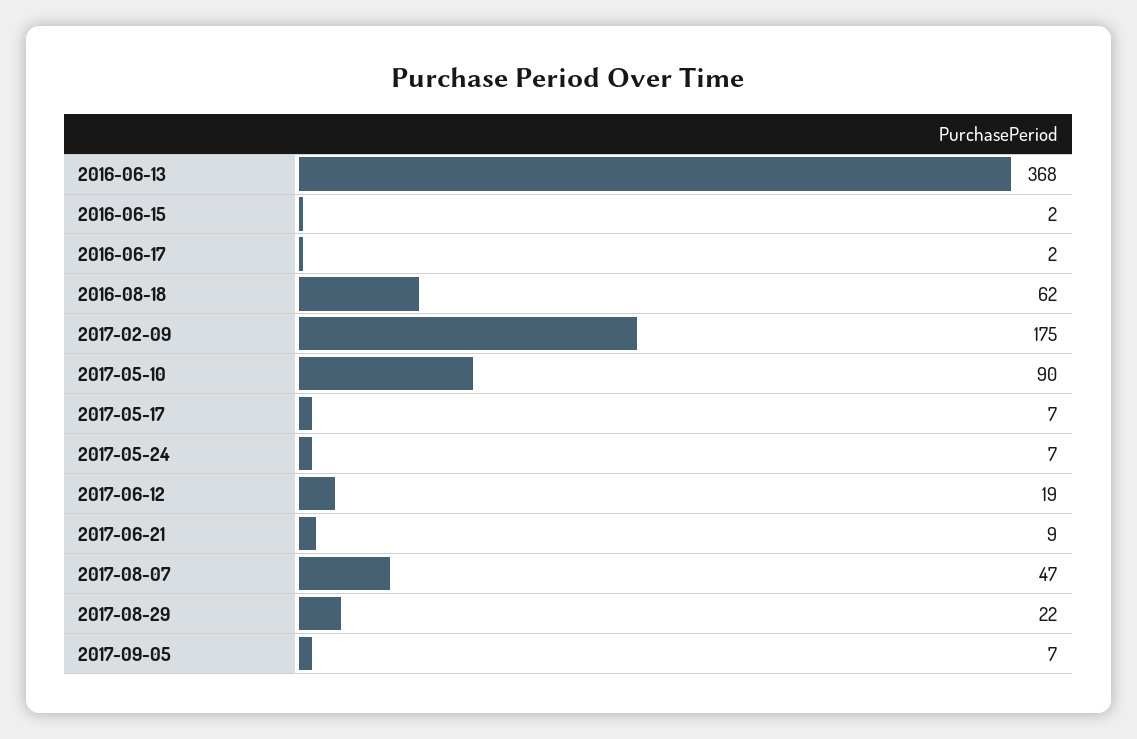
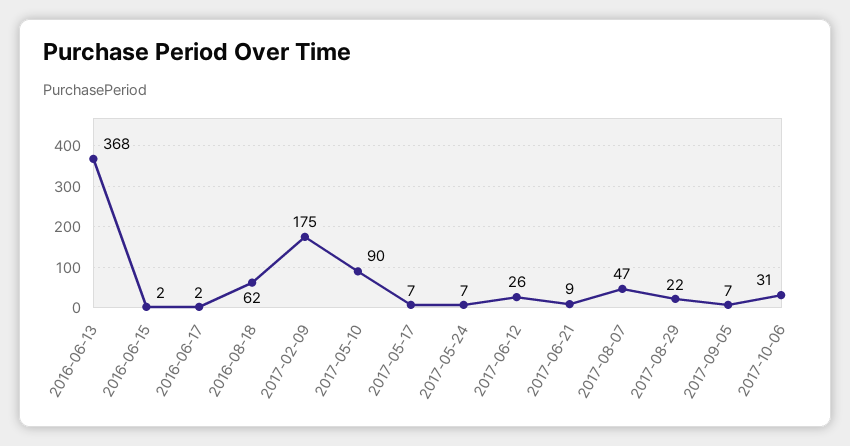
2017-06-12: 19 -> 26
2017-10-06: none -> 31

